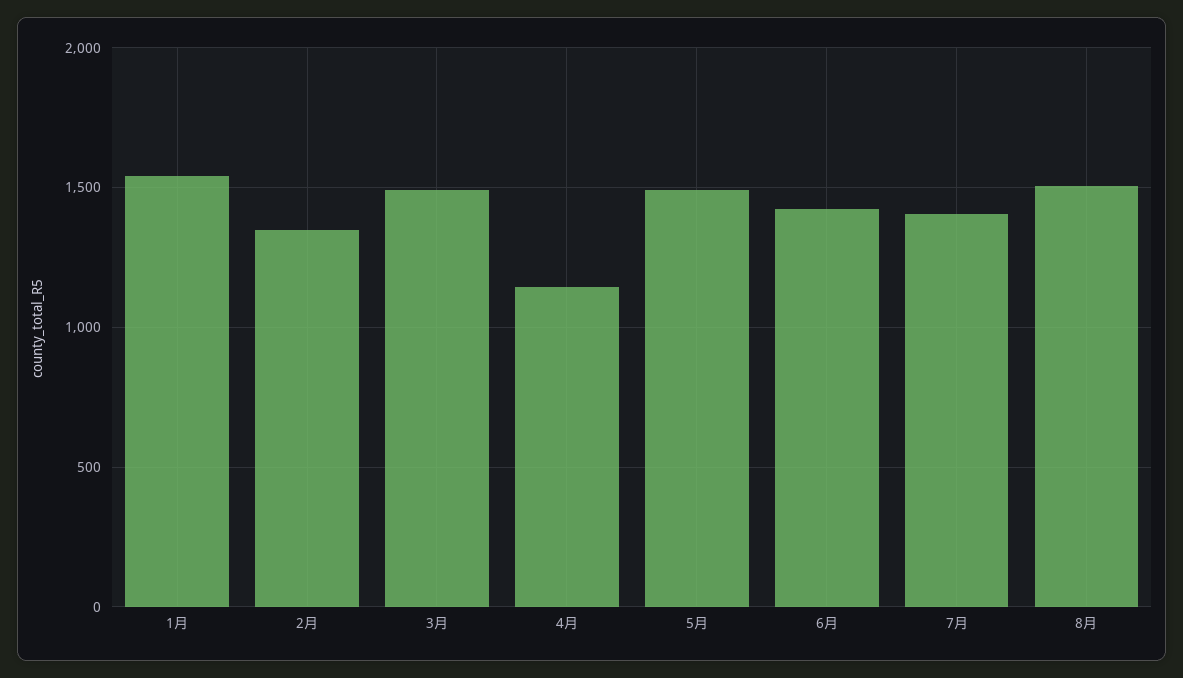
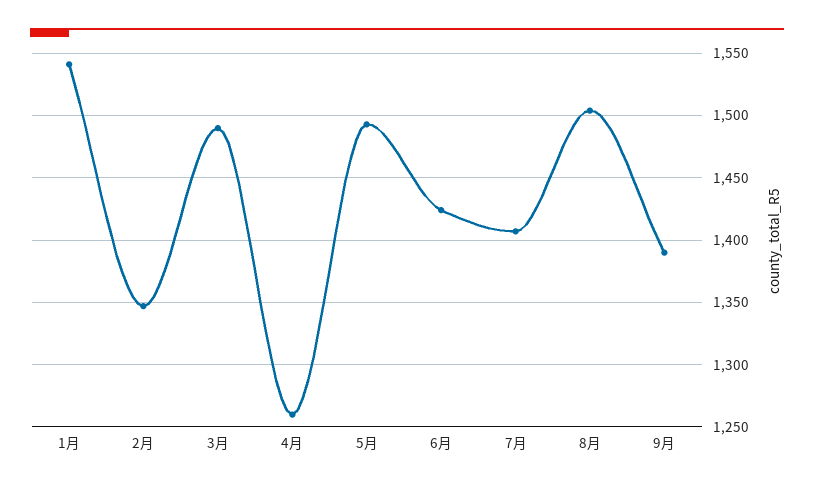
4月: 1150 -> 1260
9月: none -> 1390

